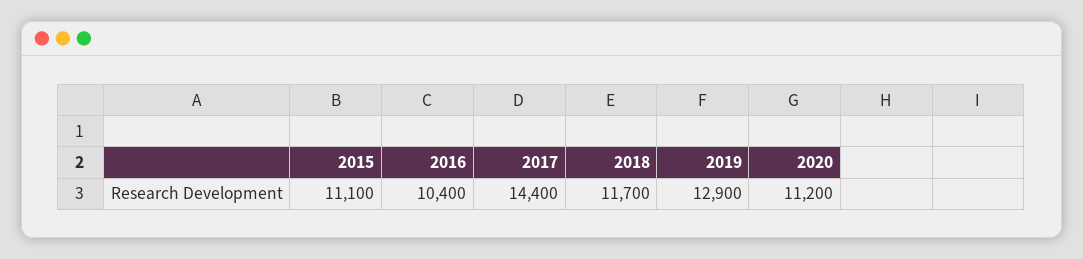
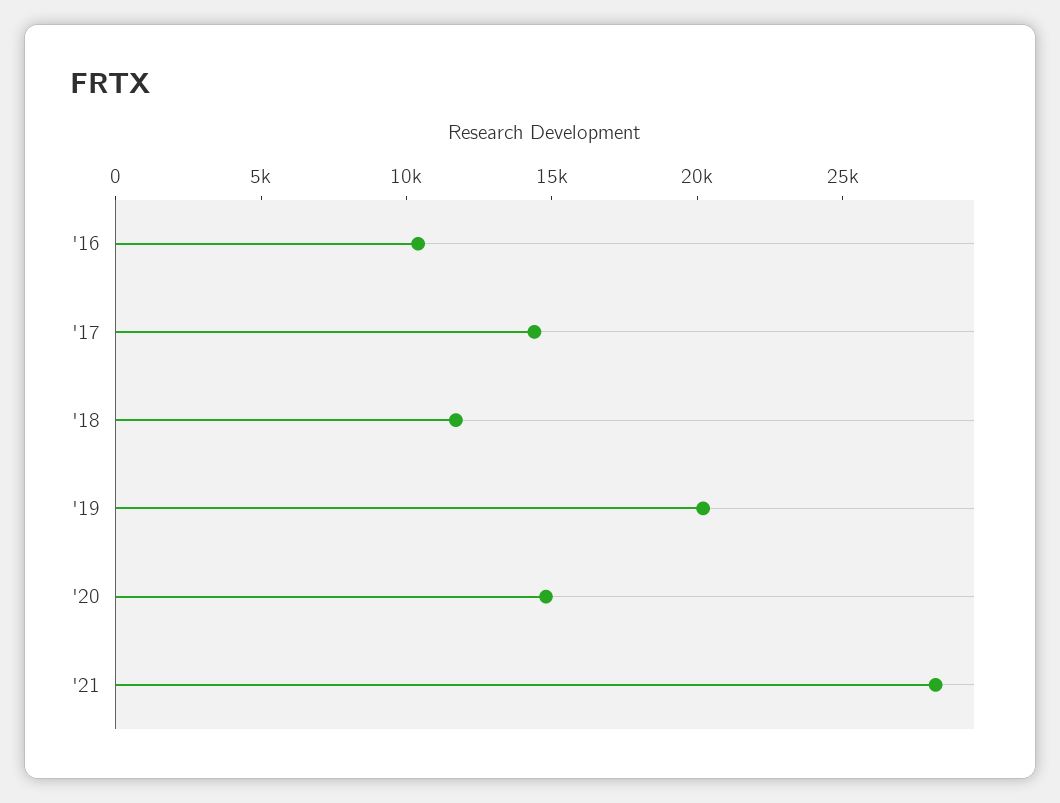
2015: 11100 -> none
2019: 12900 -> 20000
2020: 11200 -> 15000
'21: none -> 28000

